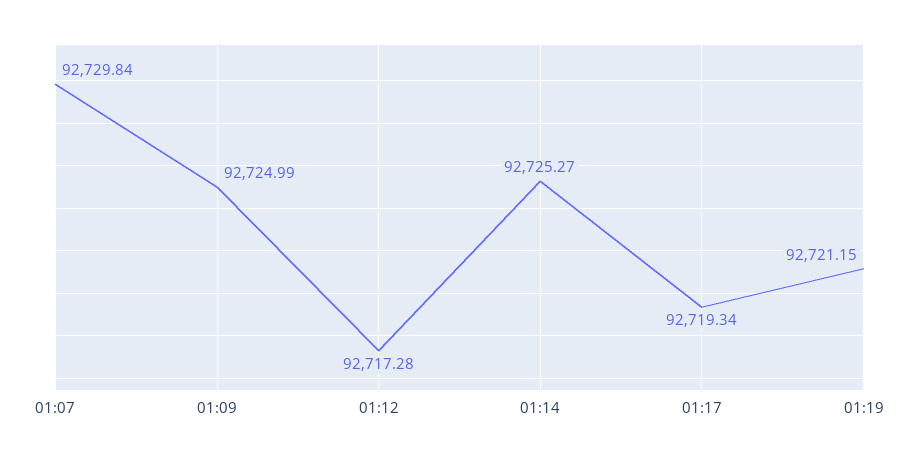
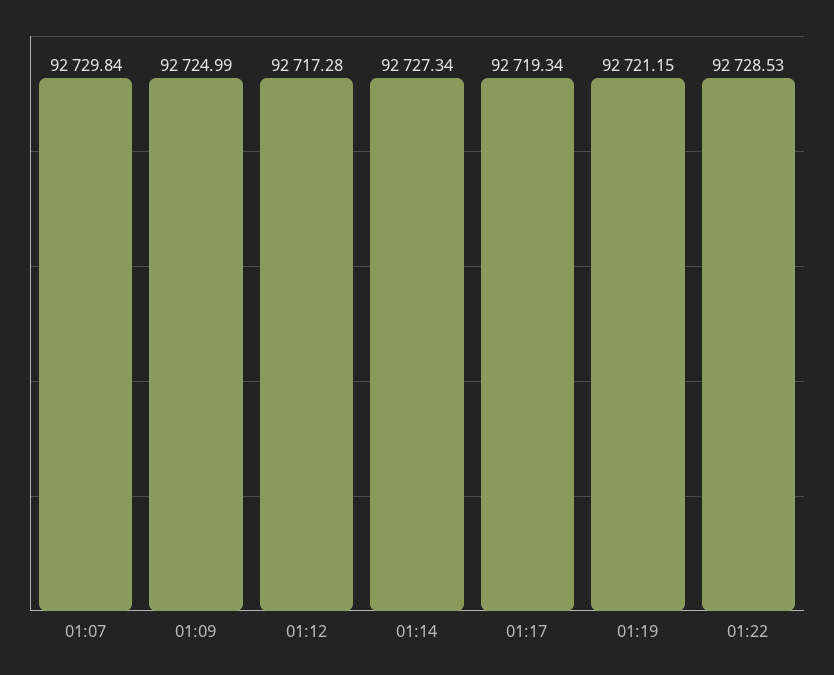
01:14: 92725.27 -> 92727.34
01:22: none -> 92728.53

